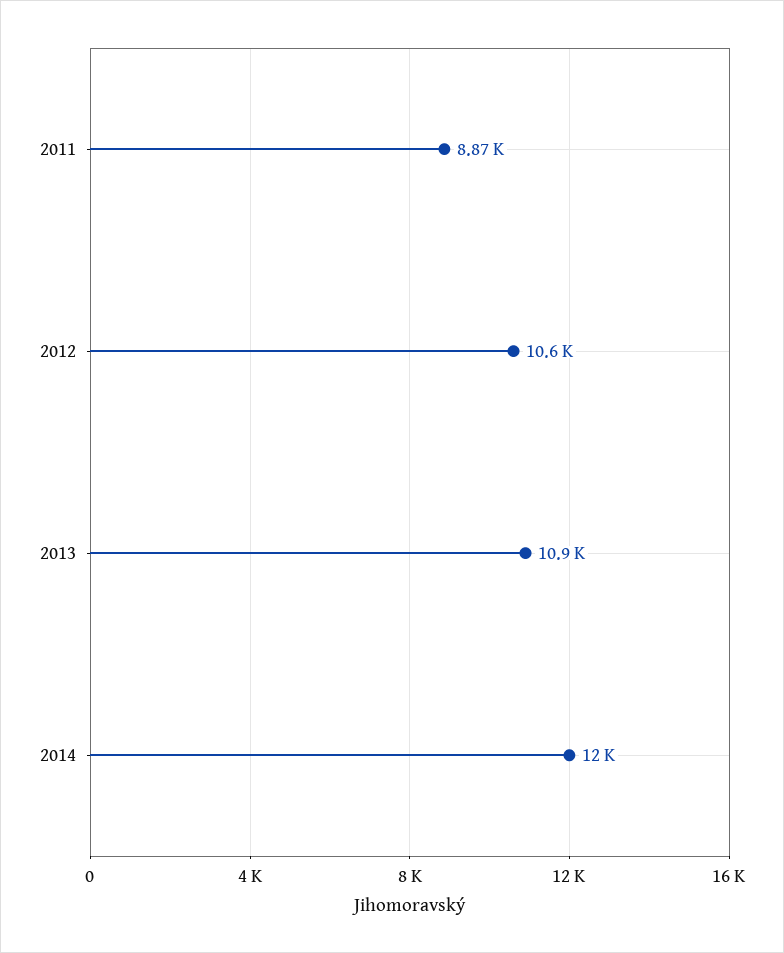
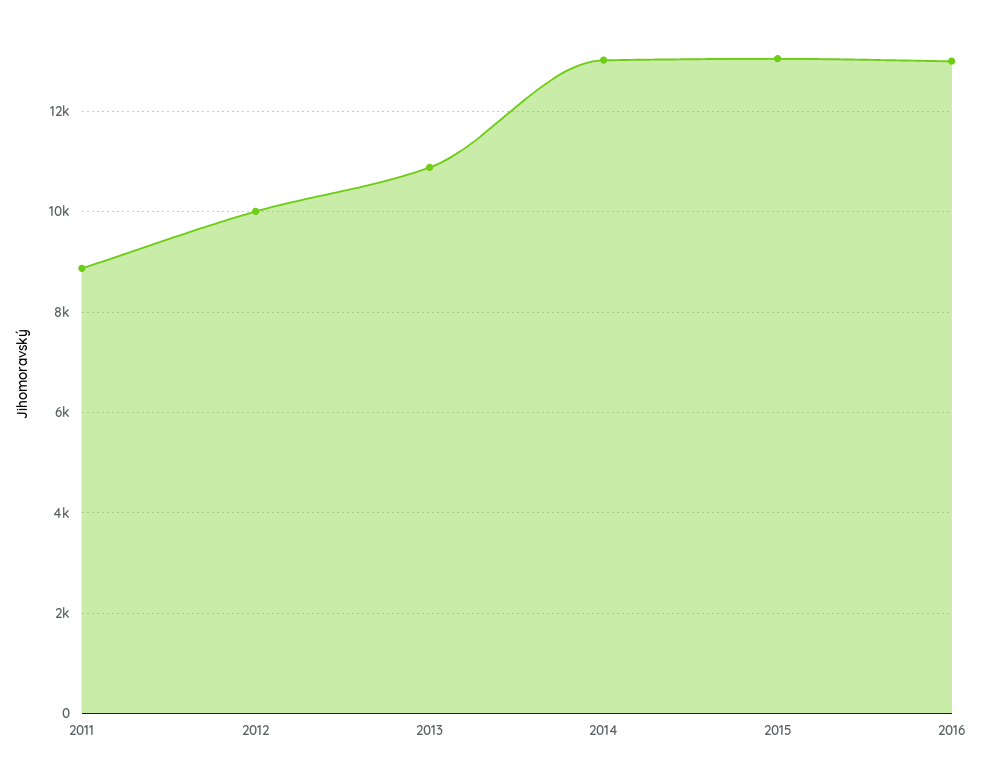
2012: 10600 -> 10000
2014: 12000 -> 13000
2015: none -> 13000
2016: none -> 13000

